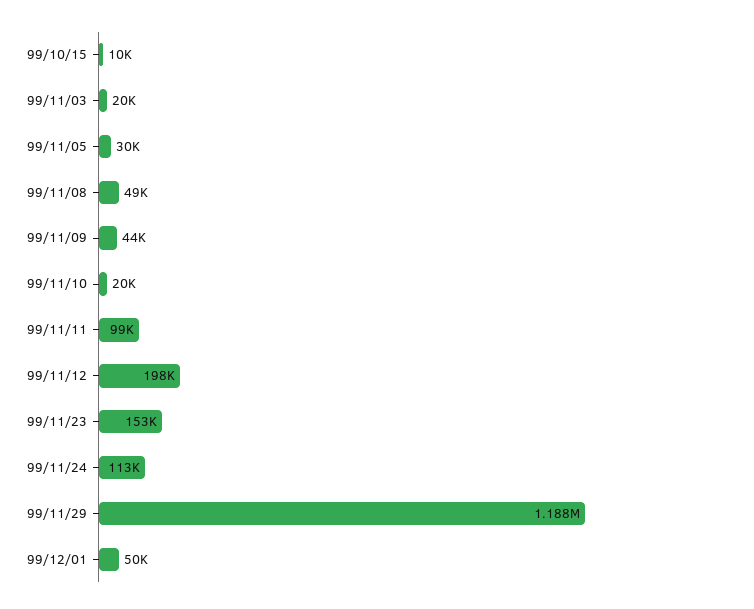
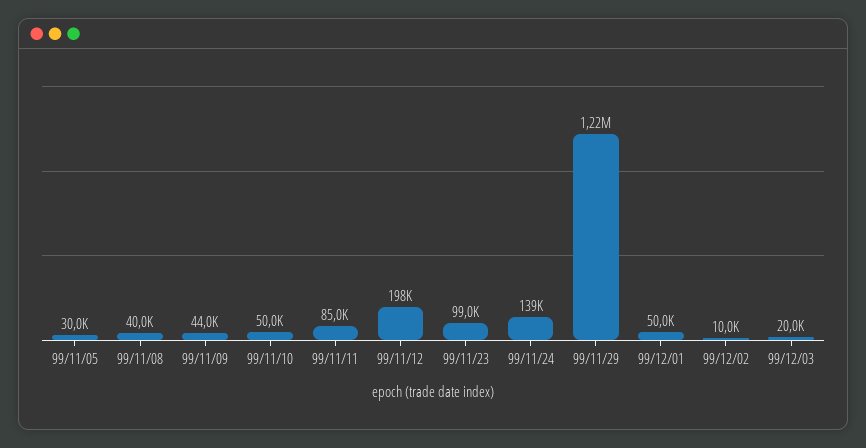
99/10/15: 10000 -> none
99/11/03: 20000 -> none
99/11/08: 49000 -> 40000
99/11/10: 20000 -> 50000
99/11/11: 99000 -> 85000
99/11/23: 153000 -> 99000
99/11/24: 113000 -> 139000
99/11/29: 1188000 -> 1220000
99/12/02: none -> 10000
99/12/03: none -> 20000

